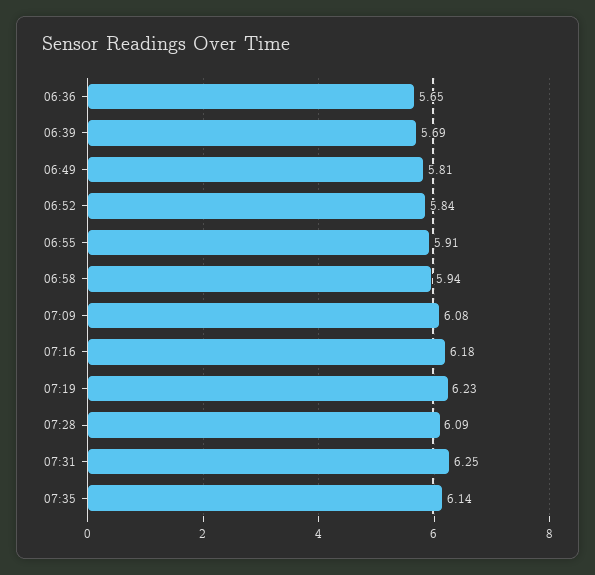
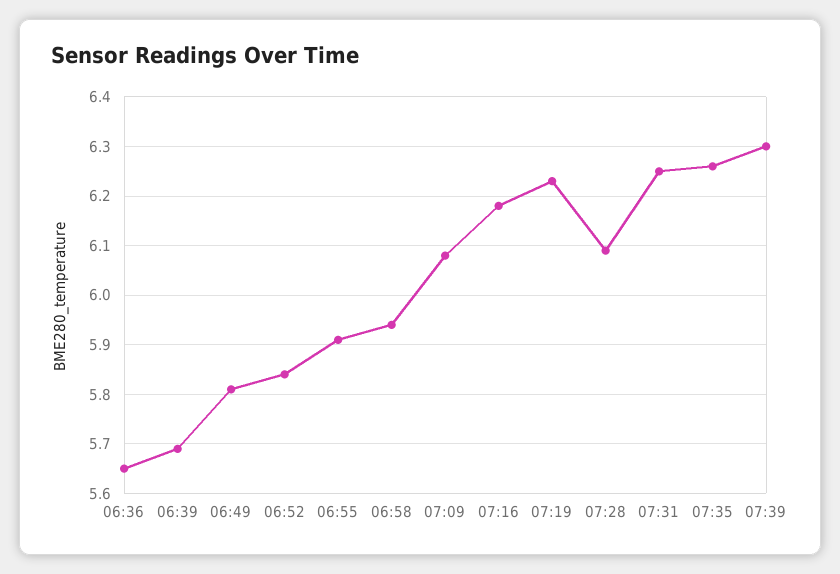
07:35: 6.14 -> 6.25
07:39: none -> 6.3

